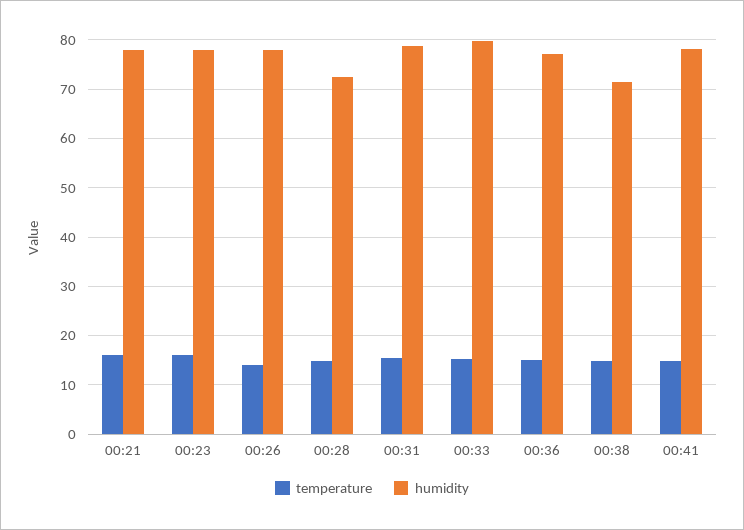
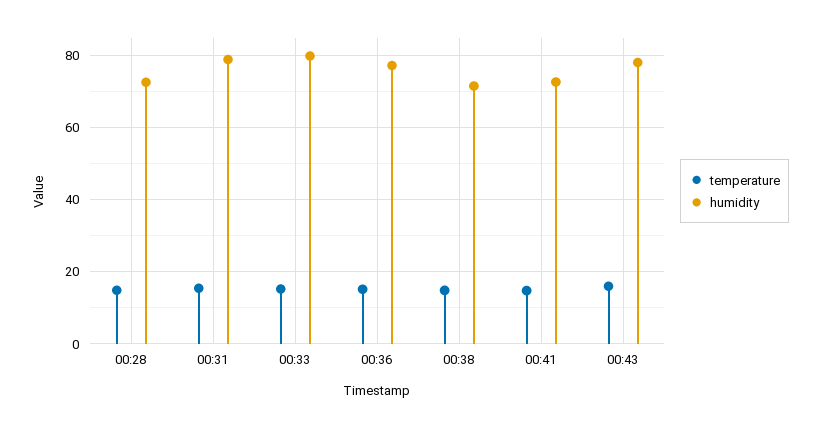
temperature, 00:21: 16 -> none
humidity, 00:21: 78 -> none
temperature, 00:23: 16 -> none
humidity, 00:23: 78 -> none
temperature, 00:26: 14 -> none
humidity, 00:26: 78 -> none
humidity, 00:41: 78 -> 72
temperature, 00:43: none -> 16
humidity, 00:43: none -> 78

